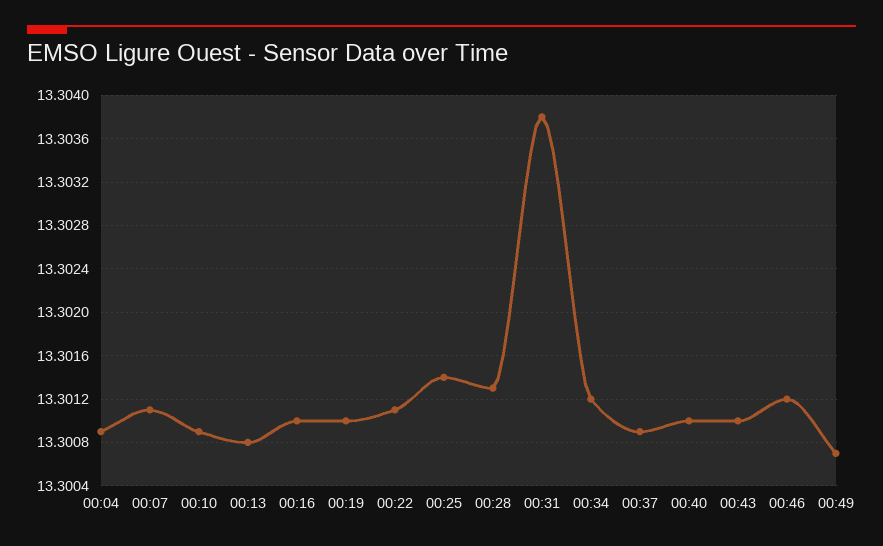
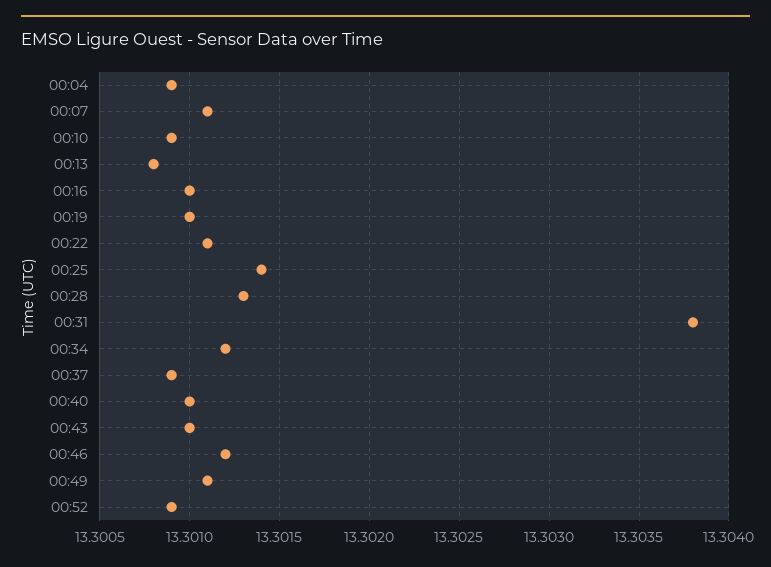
00:49: 13.3007 -> 13.3011
00:52: none -> 13.3009

